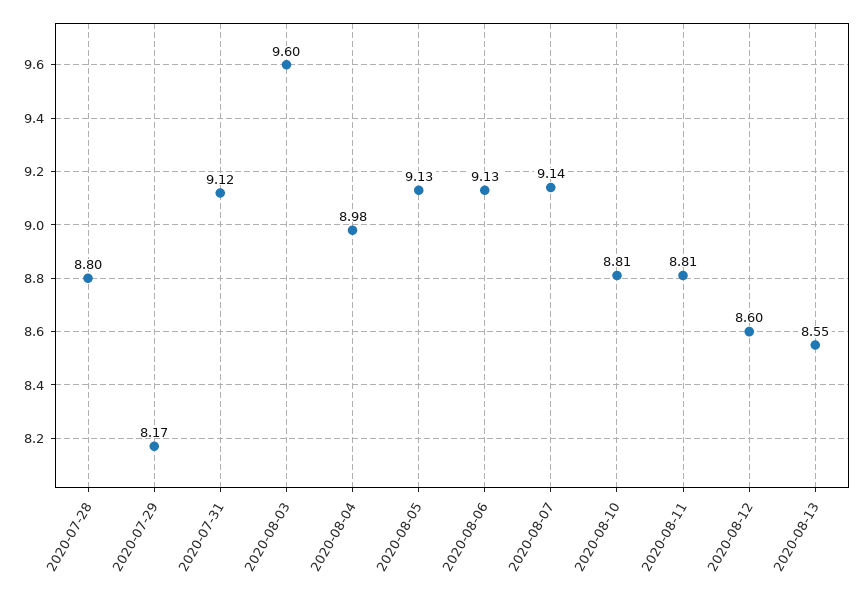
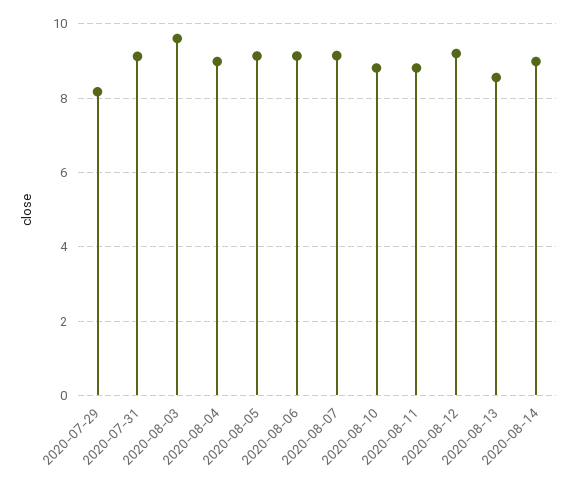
2020-07-28: 8.8 -> none
2020-08-12: 8.6 -> 9.2
2020-08-14: none -> 9

